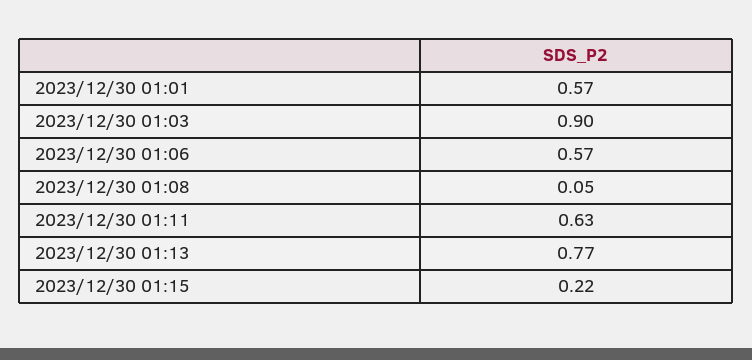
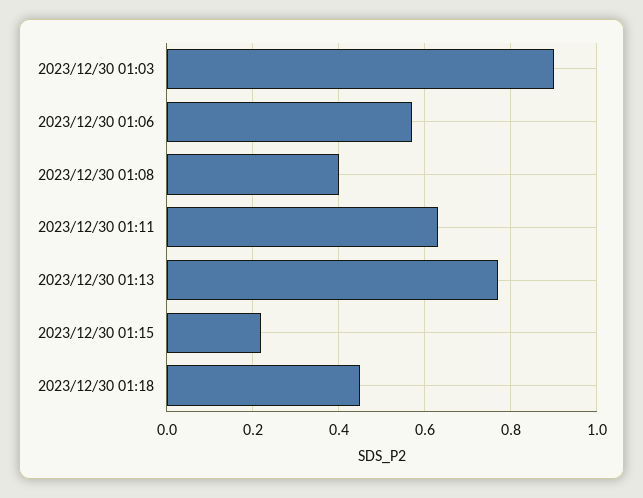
2023/12/30 01:01: 0.57 -> none
2023/12/30 01:08: 0.05 -> 0.4
2023/12/30 01:18: none -> 0.45

